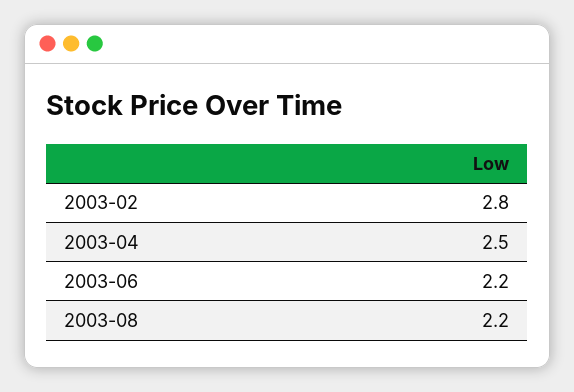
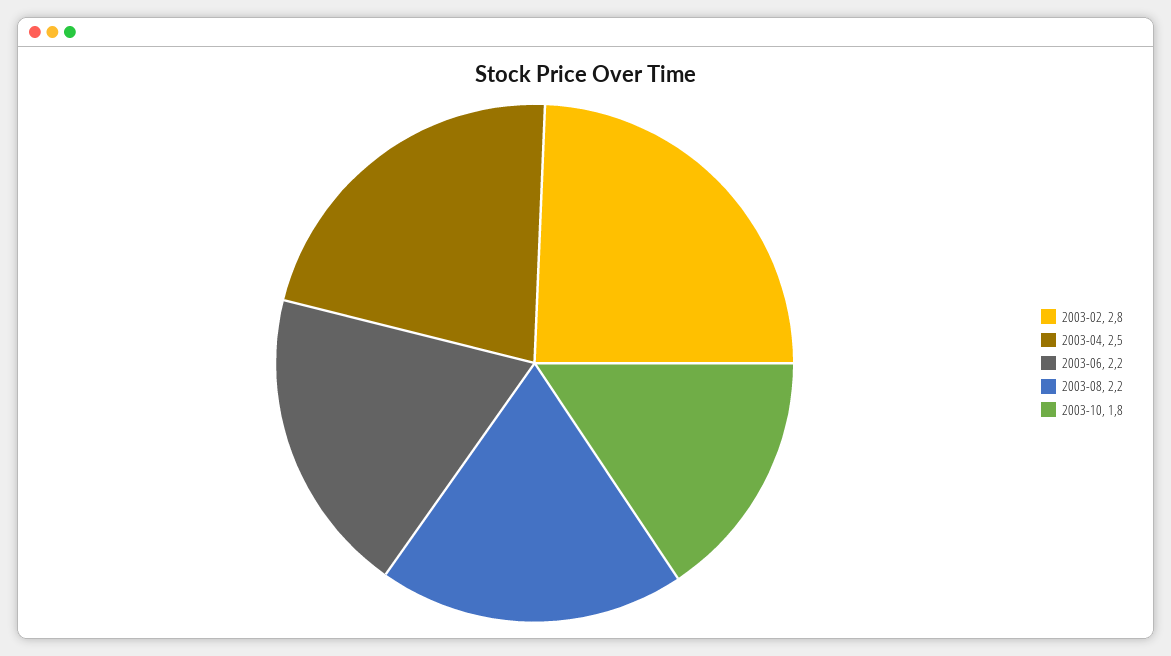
2003-10: none -> 1.8

